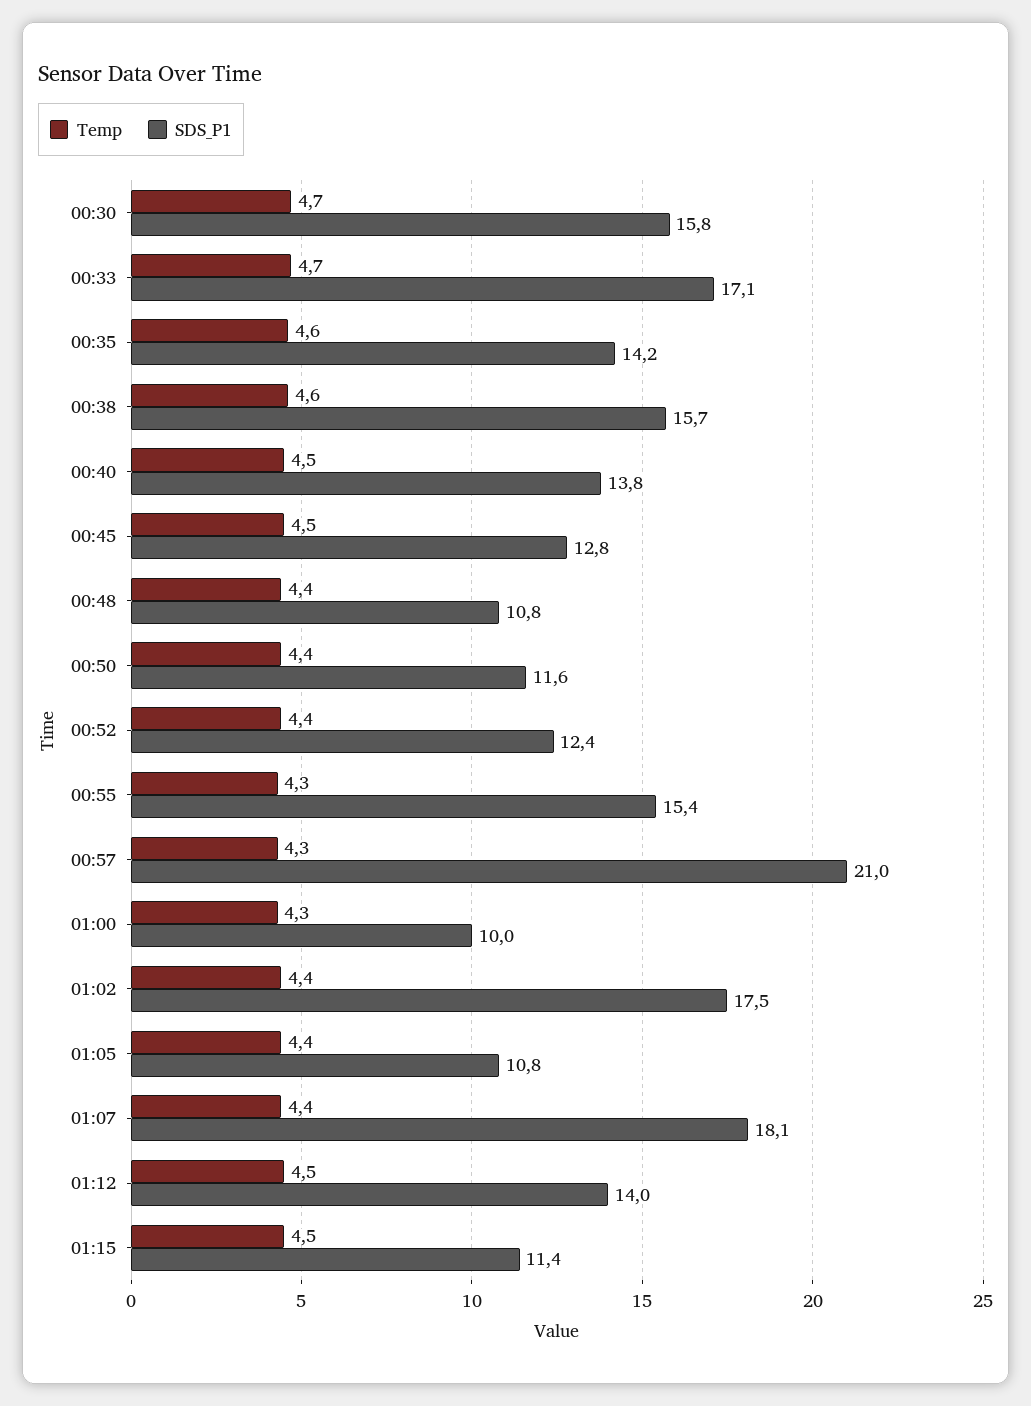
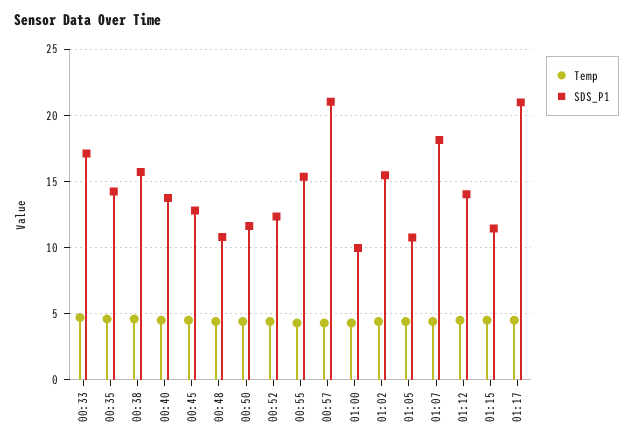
Temp, 00:30: 4.7 -> none
SDS_P1, 00:30: 15.8 -> none
SDS_P1, 01:02: 17.5 -> 15.5
Temp, 01:17: none -> 4.5
SDS_P1, 01:17: none -> 21

